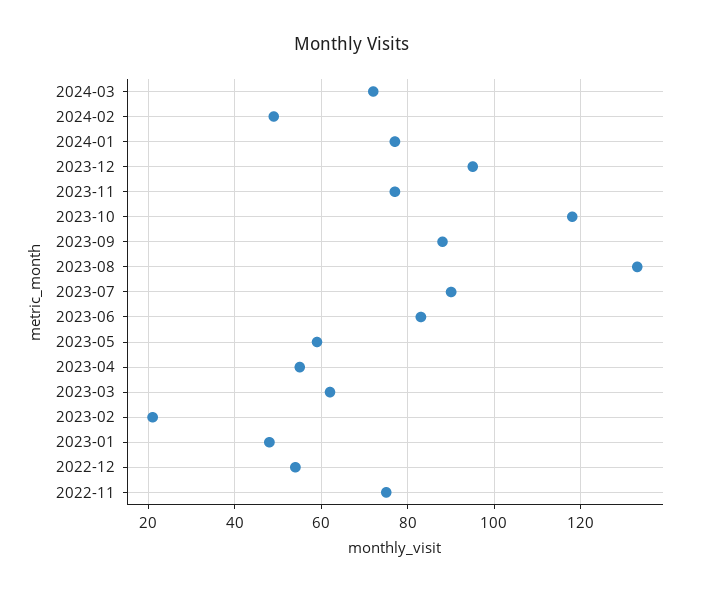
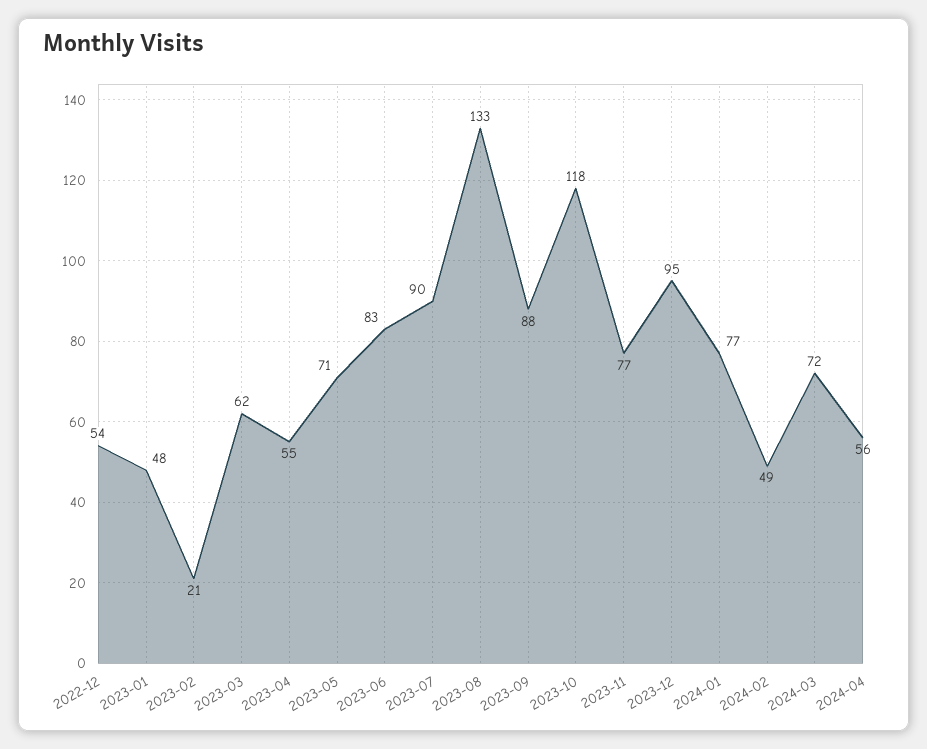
2023-05: 60 -> 71
2022-11: 75 -> none
2024-04: none -> 56

